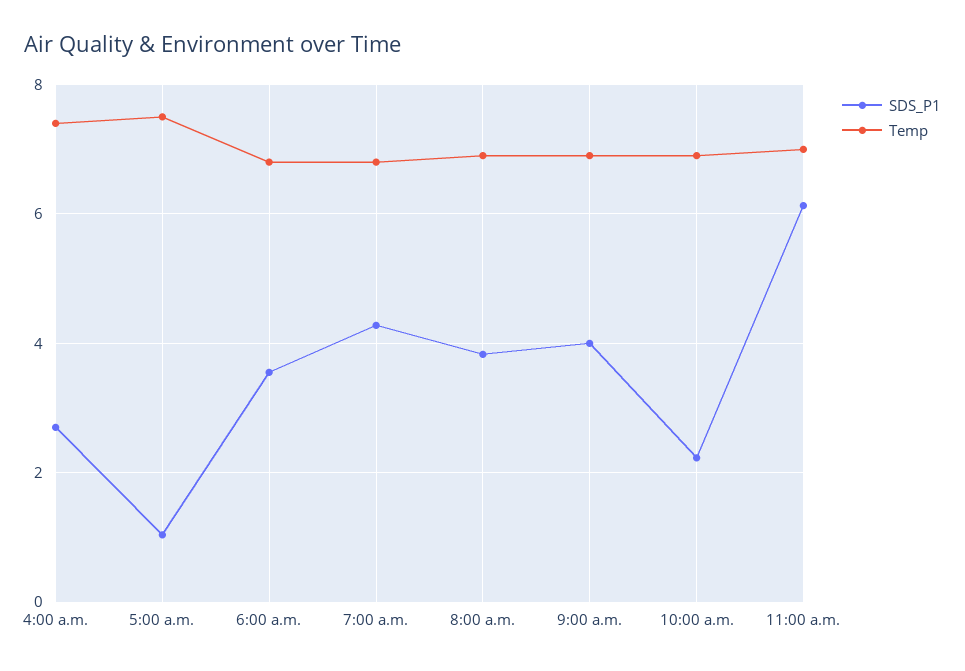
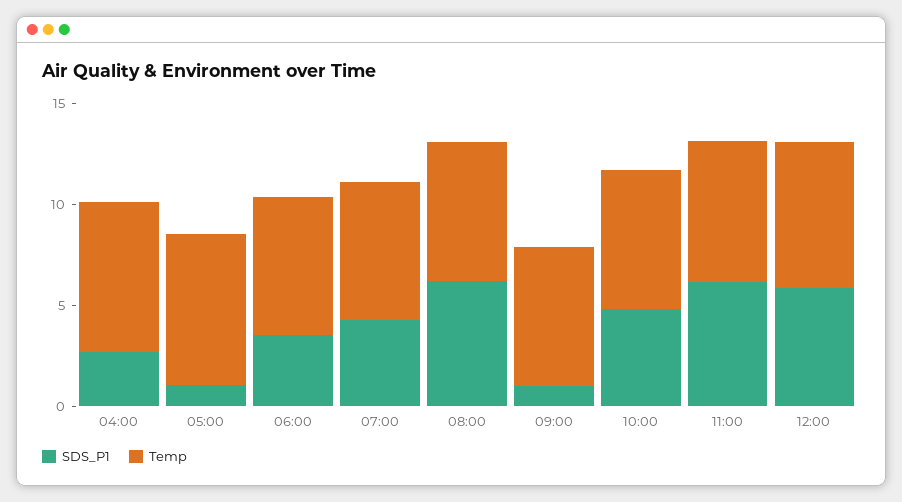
SDS_P1, 8:00 a.m.: 3.8 -> 6
SDS_P1, 9:00 a.m.: 4 -> 1
SDS_P1, 10:00 a.m.: 2.2 -> 5
SDS_P1, 12:00: none -> 6
Temp, 12:00: none -> 7

